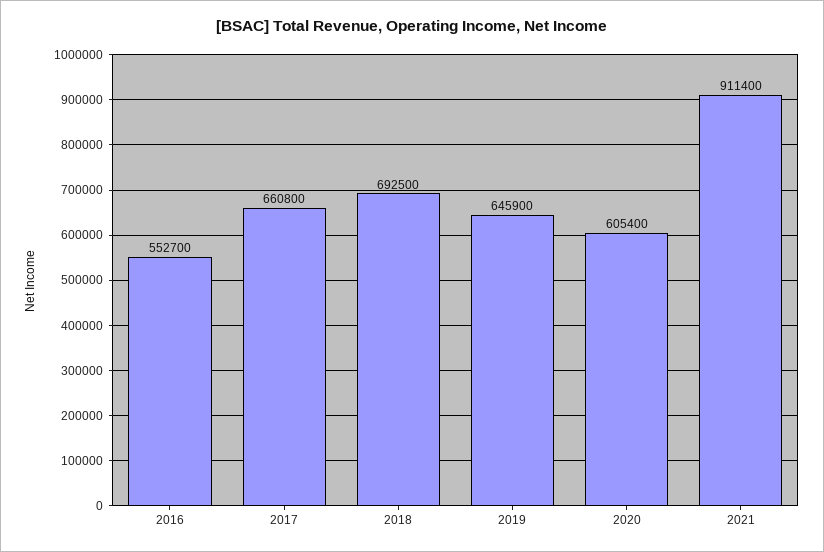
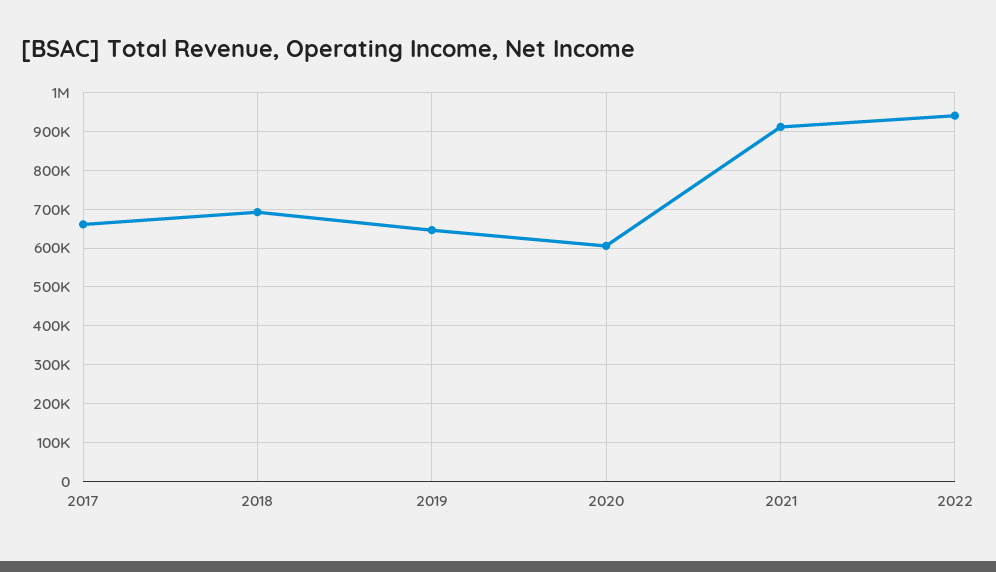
2016: 552700 -> none
2022: none -> 940000

